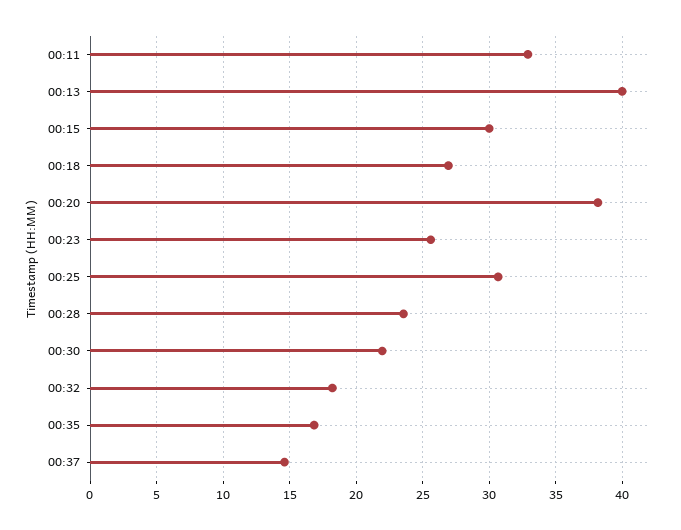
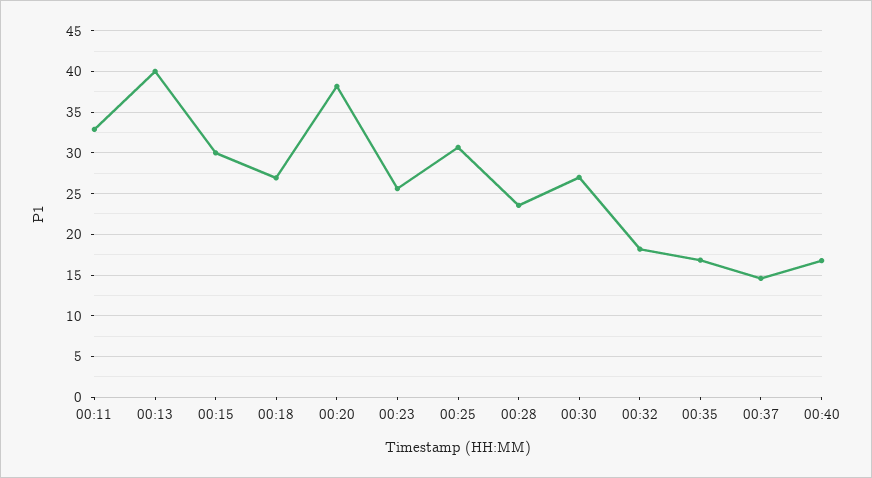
00:30: 22 -> 27
00:40: none -> 17

